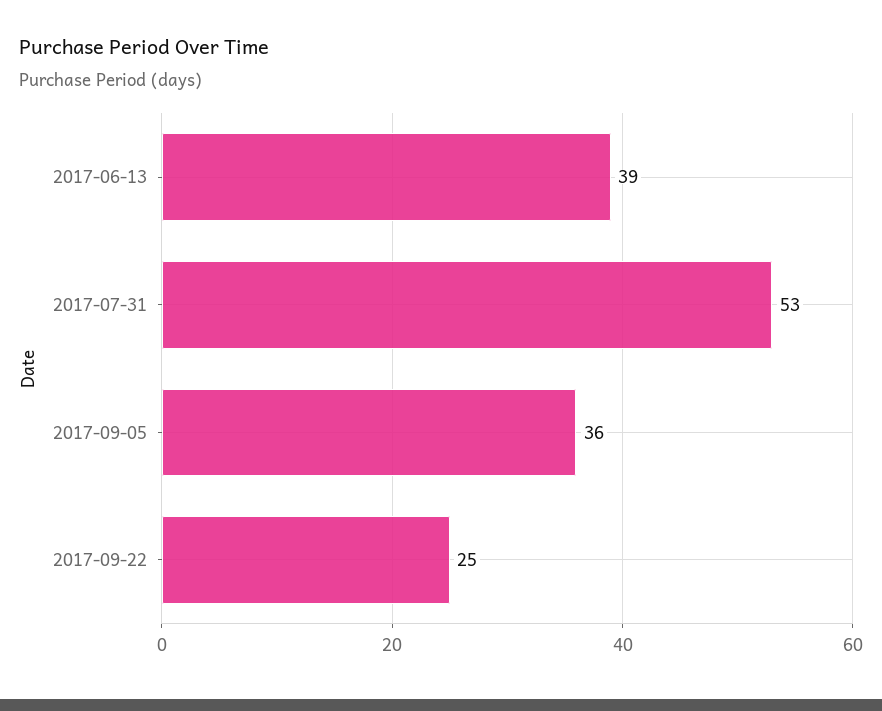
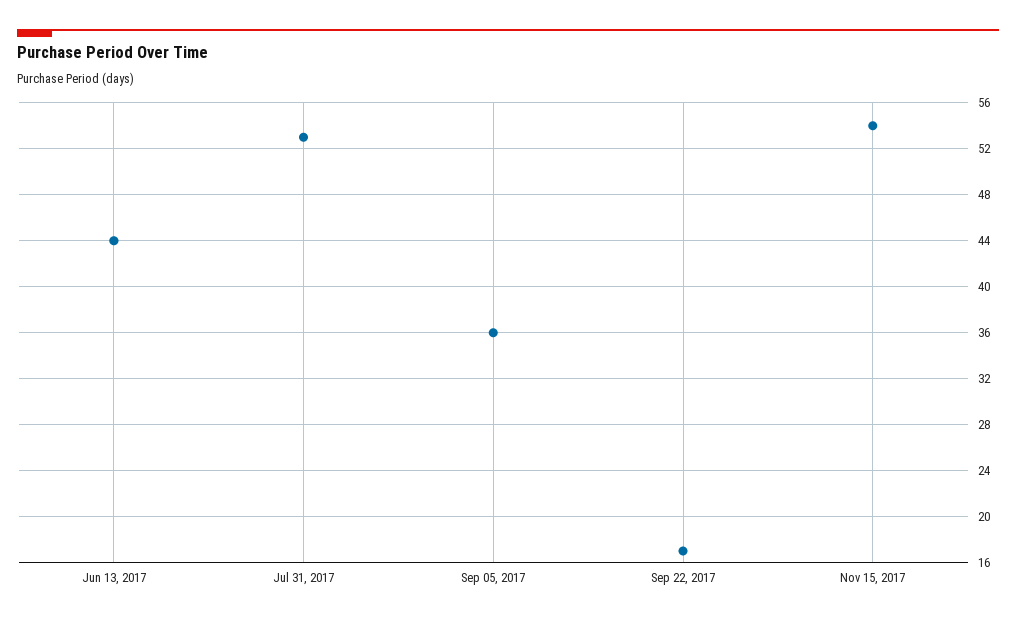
2017-06-13: 39 -> 44
2017-09-22: 25 -> 17
Nov 15, 2017: none -> 54

